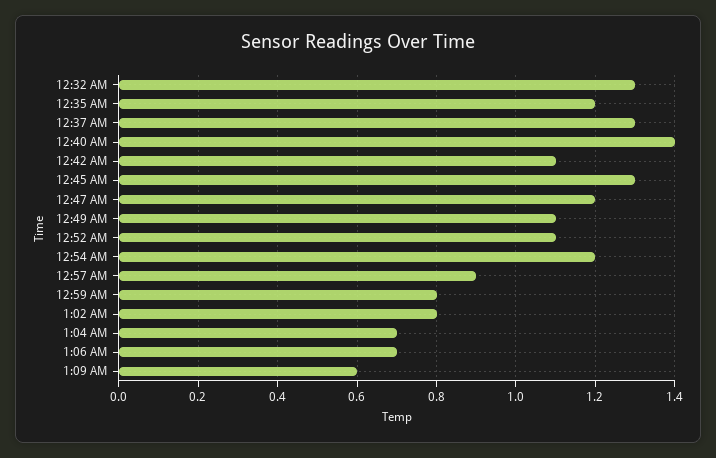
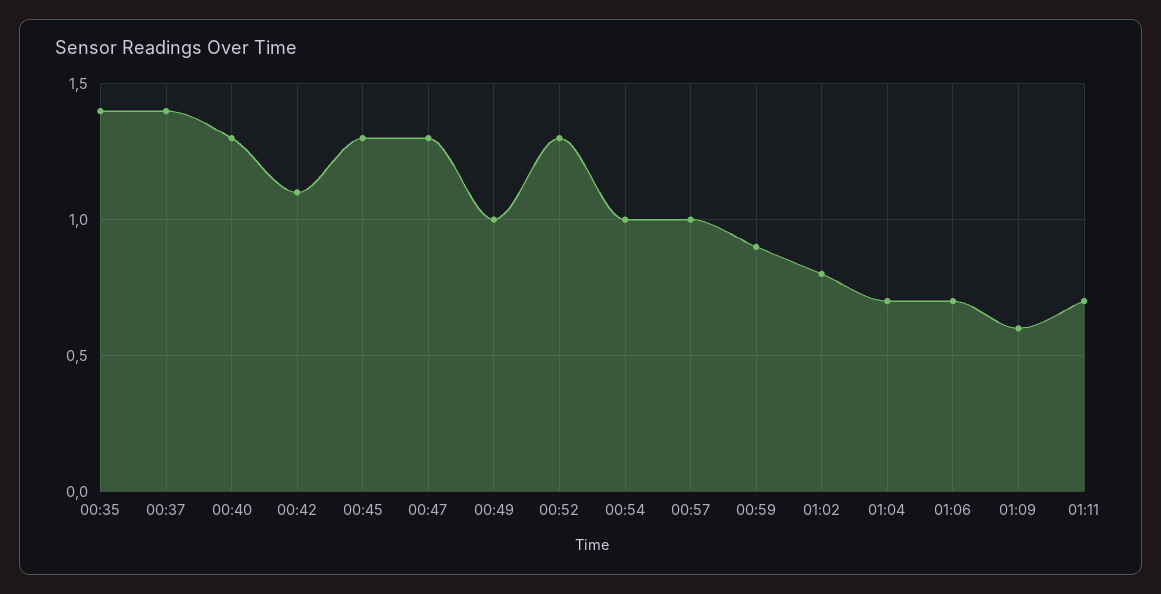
12:32 AM: 1.3 -> none
12:35 AM: 1.2 -> 1.4
12:37 AM: 1.3 -> 1.4
12:40 AM: 1.4 -> 1.3
12:47 AM: 1.2 -> 1.3
12:49 AM: 1.1 -> 1
12:52 AM: 1.1 -> 1.3
12:54 AM: 1.2 -> 1
12:57 AM: 0.9 -> 1
12:59 AM: 0.8 -> 0.9
01:11: none -> 0.7

